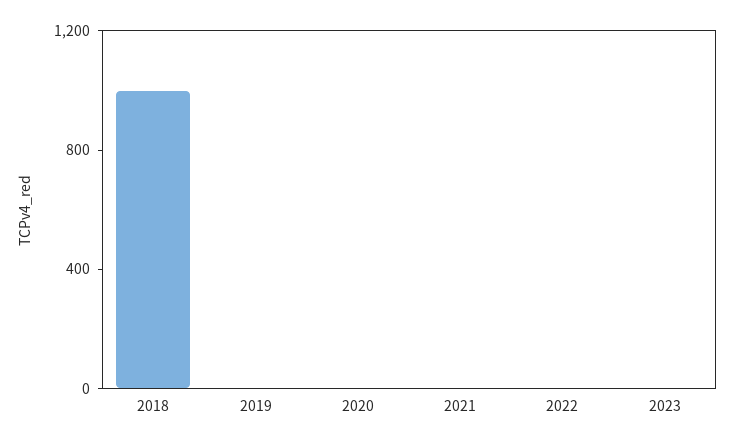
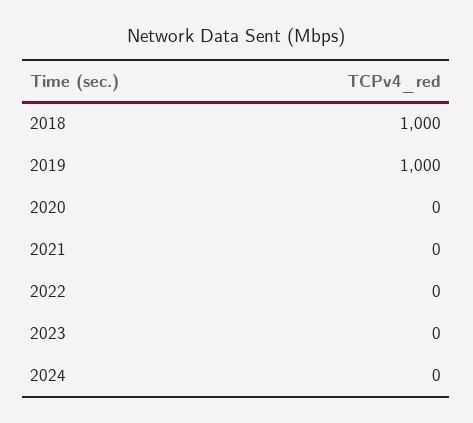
2019: 0 -> 1000
2024: none -> 0

